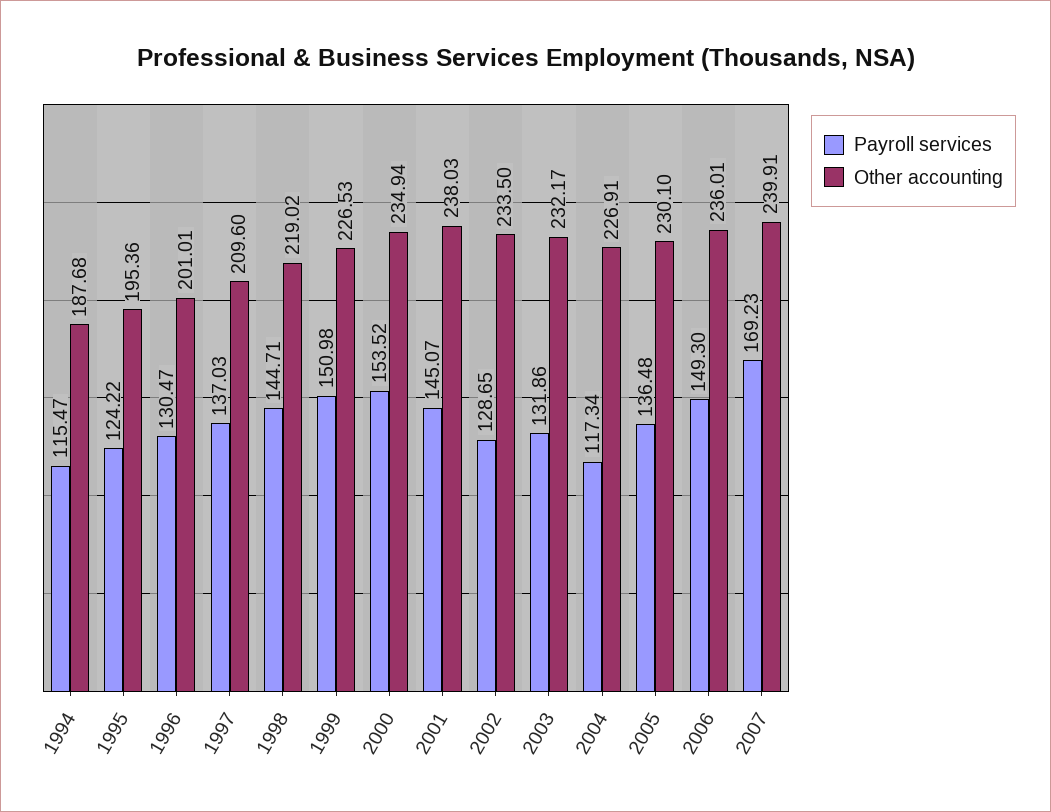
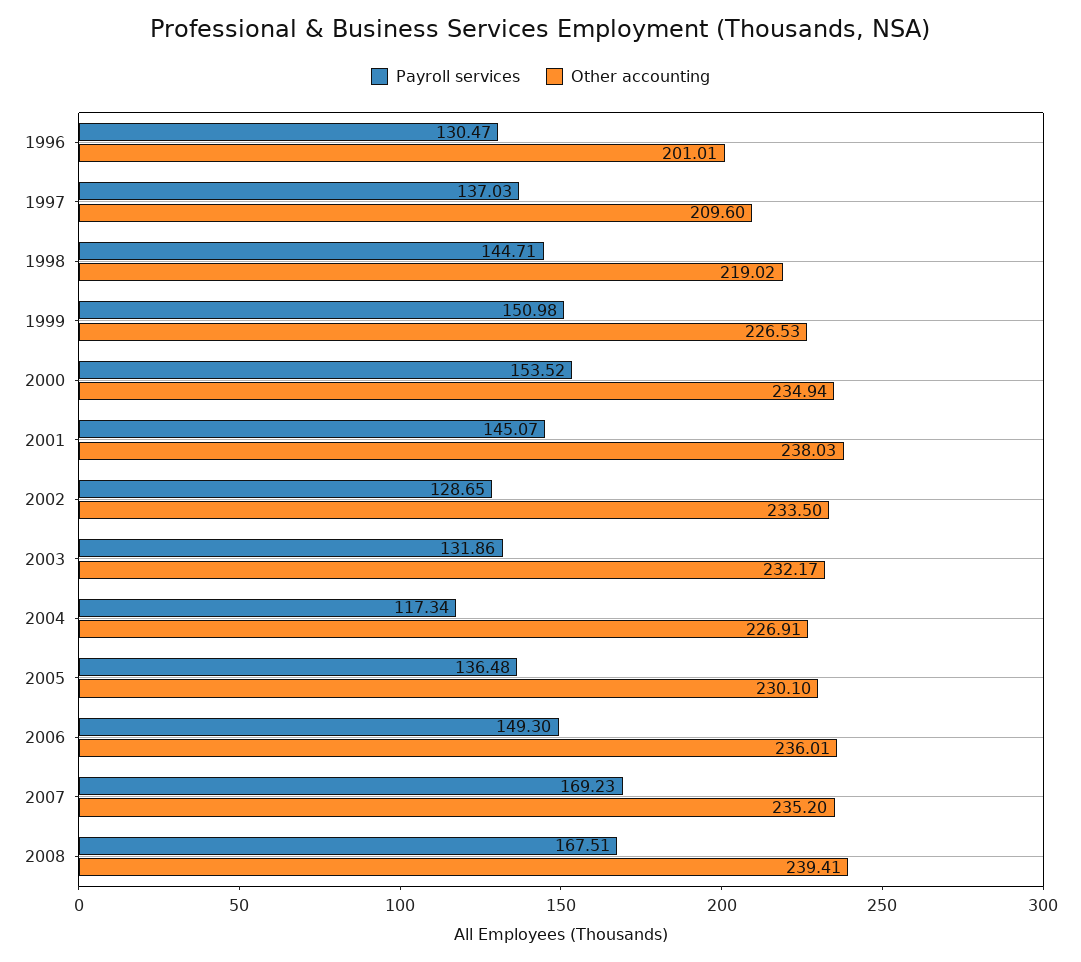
Payroll services, 1994: 115.47 -> none
Other accounting, 1994: 187.68 -> none
Payroll services, 1995: 124.22 -> none
Other accounting, 1995: 195.36 -> none
Other accounting, 2007: 239.91 -> 235.2
Payroll services, 2008: none -> 167.51
Other accounting, 2008: none -> 239.41

